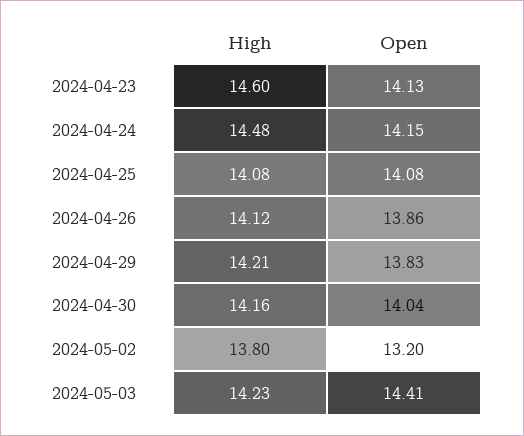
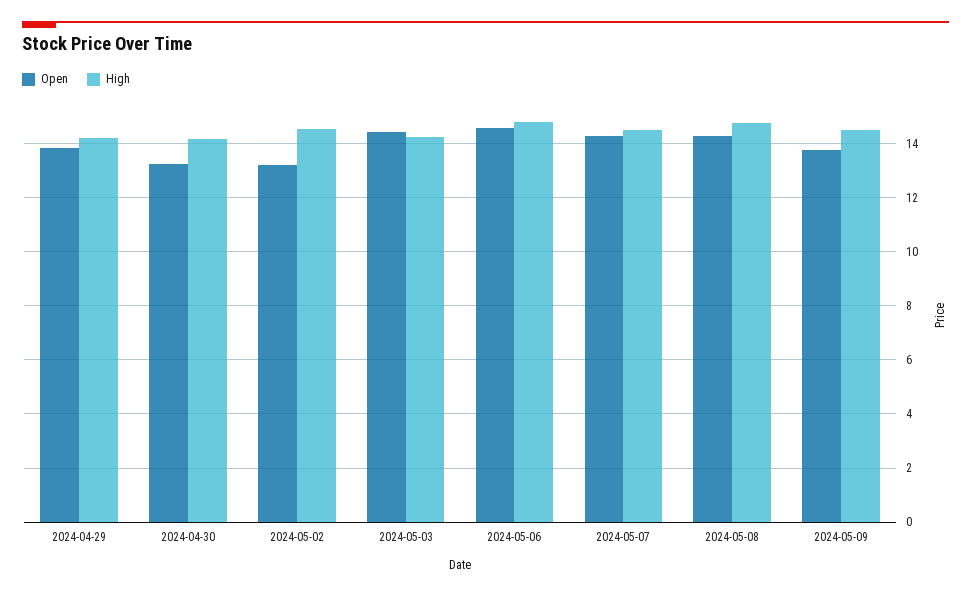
High, 2024-04-23: 14.6 -> none
Open, 2024-04-23: 14.13 -> none
High, 2024-04-24: 14.48 -> none
Open, 2024-04-24: 14.15 -> none
High, 2024-04-25: 14.08 -> none
Open, 2024-04-25: 14.08 -> none
High, 2024-04-26: 14.12 -> none
Open, 2024-04-26: 13.86 -> none
Open, 2024-04-30: 14.04 -> 13.25
High, 2024-05-02: 13.8 -> 14.5
Open, 2024-05-06: none -> 14.5
High, 2024-05-06: none -> 14.75
Open, 2024-05-07: none -> 14.25
High, 2024-05-07: none -> 14.5
Open, 2024-05-08: none -> 14.25
High, 2024-05-08: none -> 14.75
Open, 2024-05-09: none -> 13.75
High, 2024-05-09: none -> 14.5

